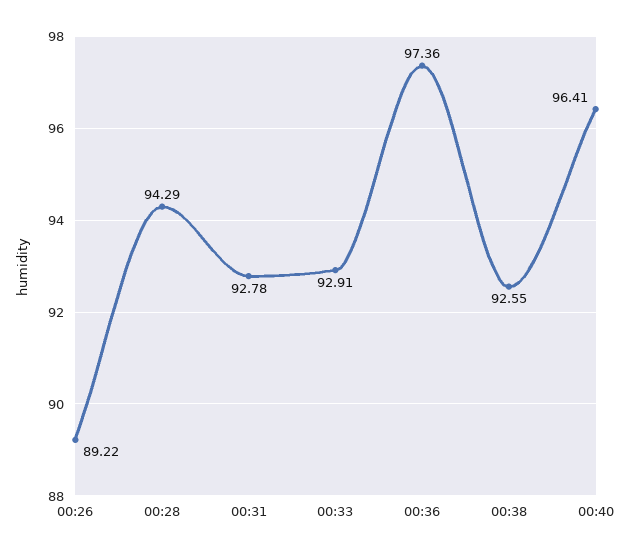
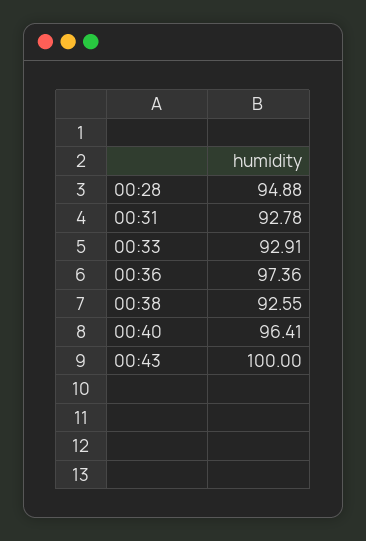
00:26: 89.22 -> none
00:28: 94.29 -> 94.88
00:43: none -> 100

